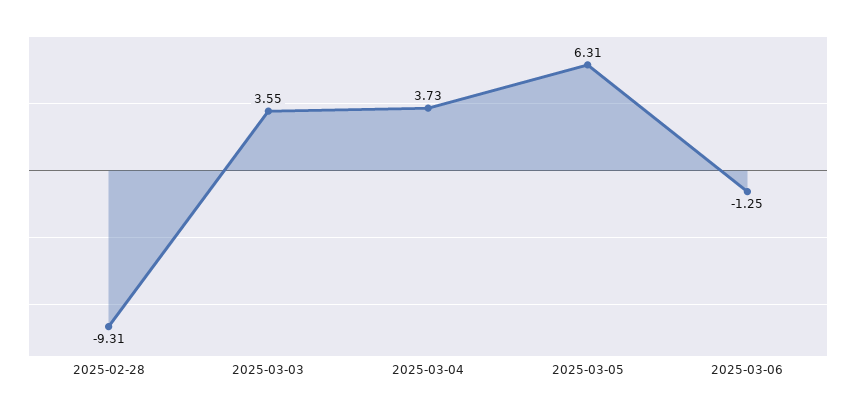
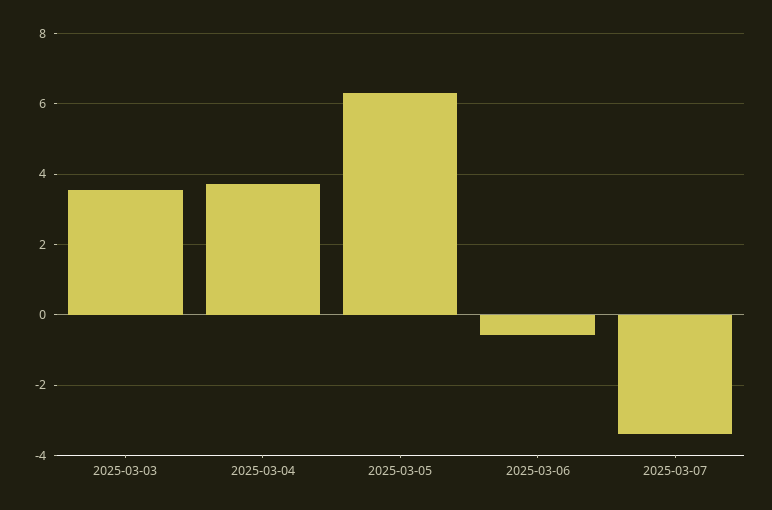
2025-02-28: -9.31 -> none
2025-03-06: -1.25 -> -0.6
2025-03-07: none -> -3.4

